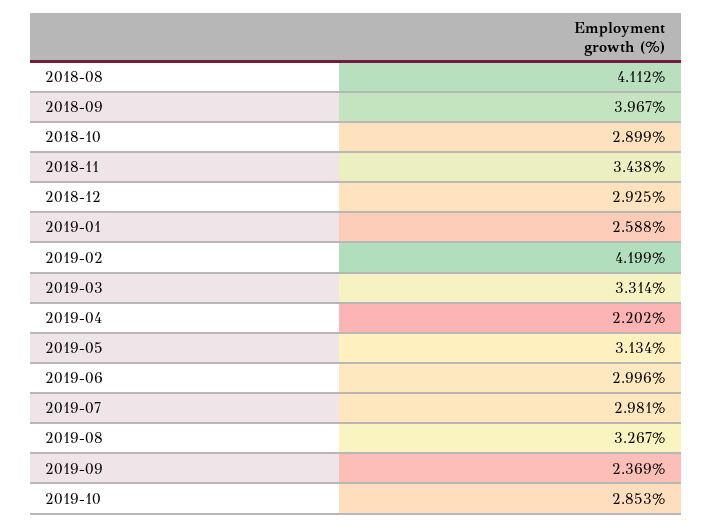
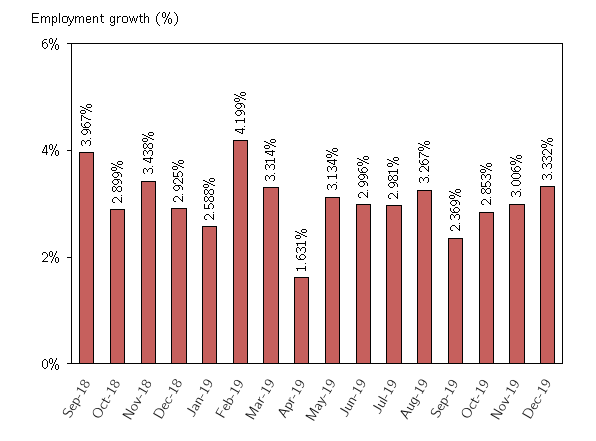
2018-08: 4.112 -> none
2019-04: 2.202 -> 1.631
Nov-19: none -> 3.006
Dec-19: none -> 3.332

